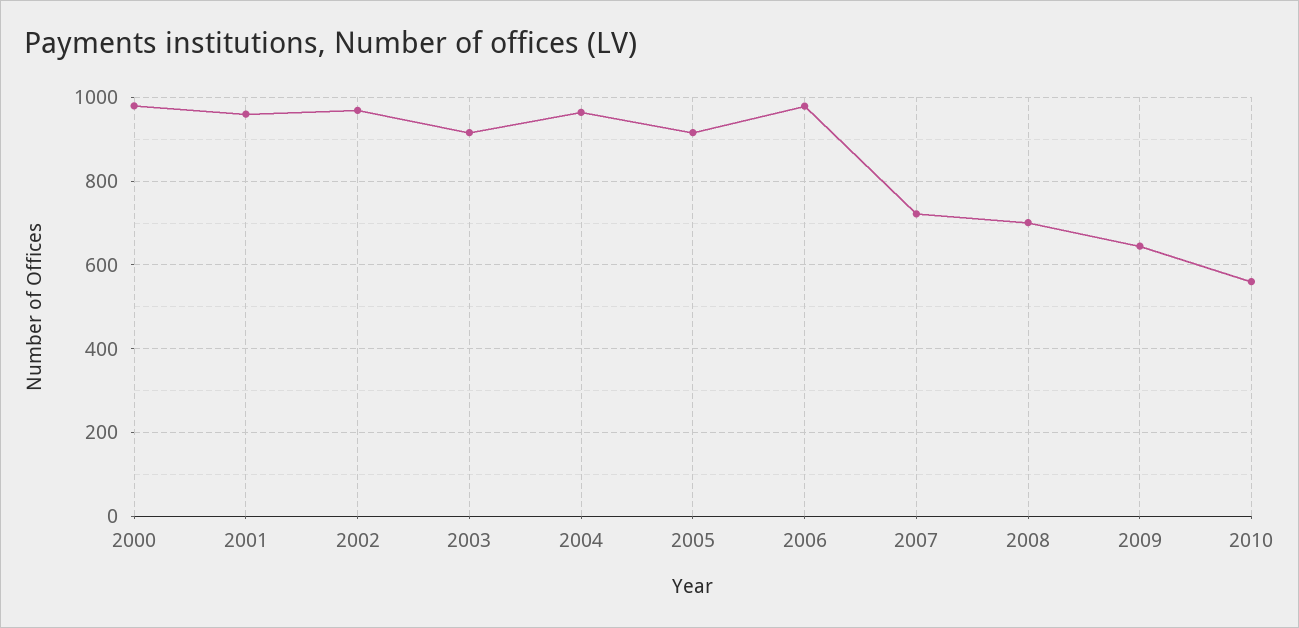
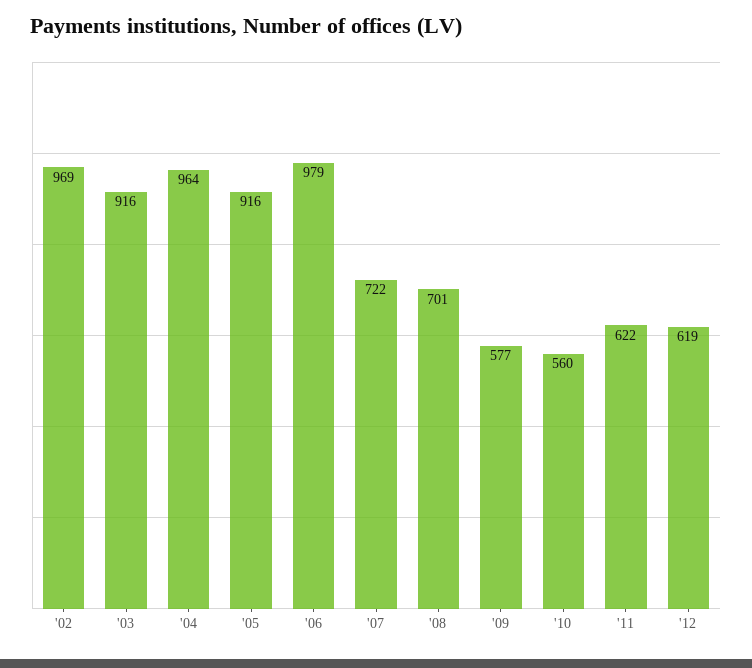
2000: 980 -> none
2001: 960 -> none
2009: 640 -> 577
'11: none -> 622
'12: none -> 619

